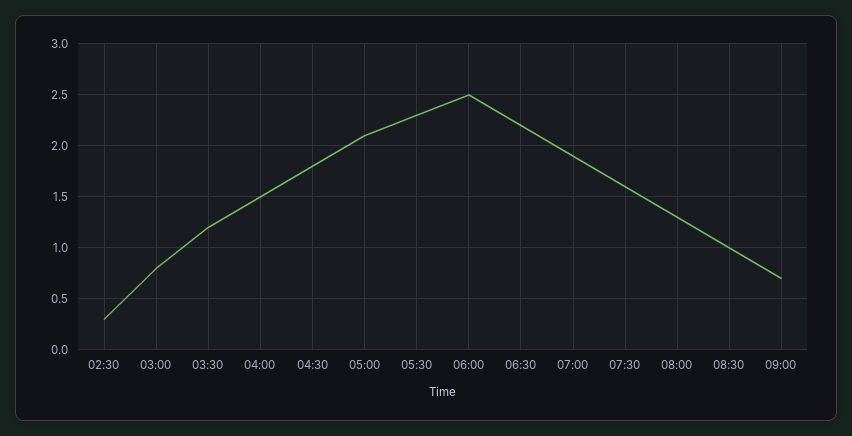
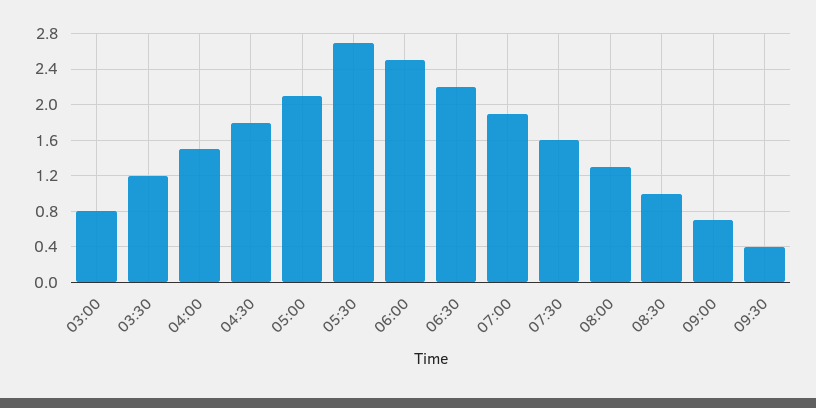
02:30: 0.3 -> none
05:30: 2.3 -> 2.7
09:30: none -> 0.4

